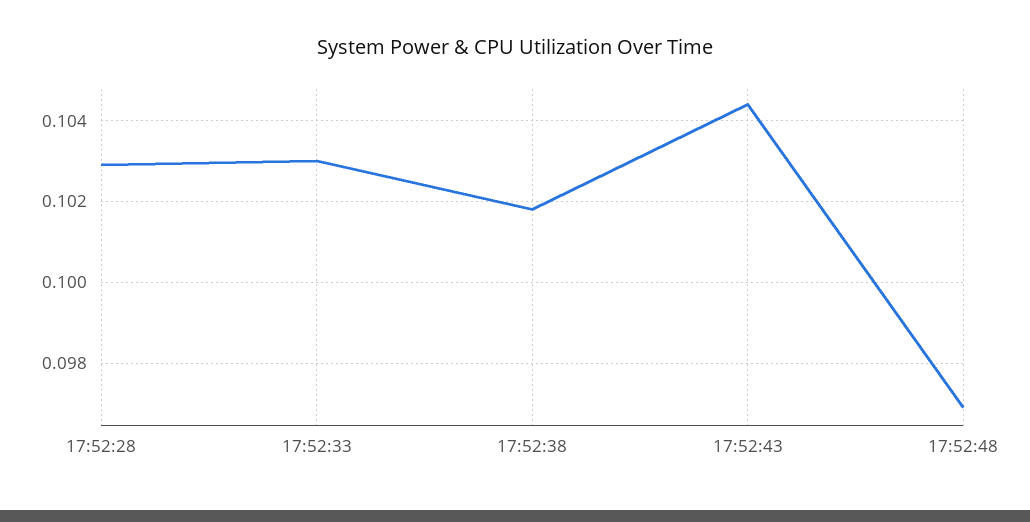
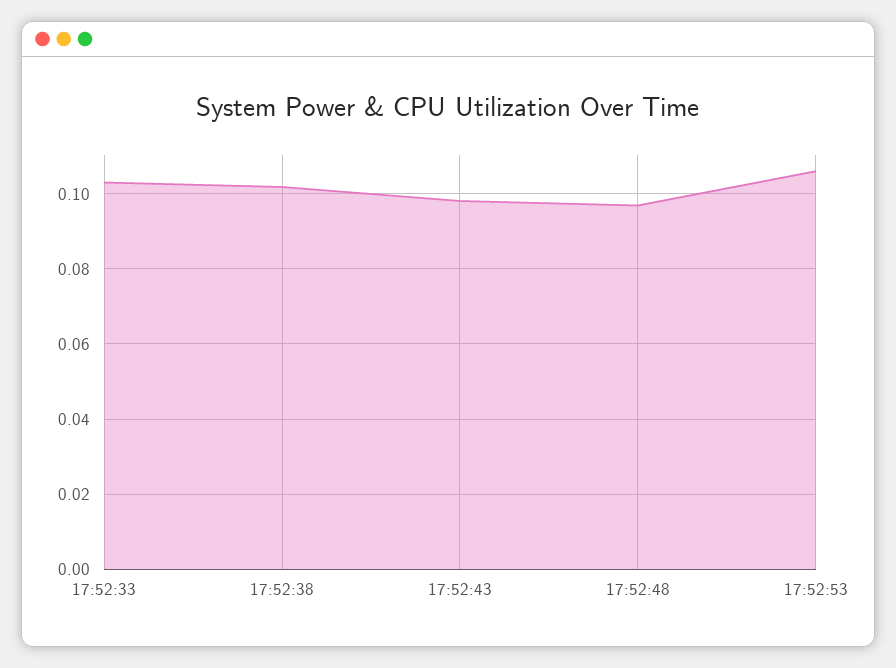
17:52:28: 0.103 -> none
17:52:43: 0.1045 -> 0.098
17:52:53: none -> 0.106

